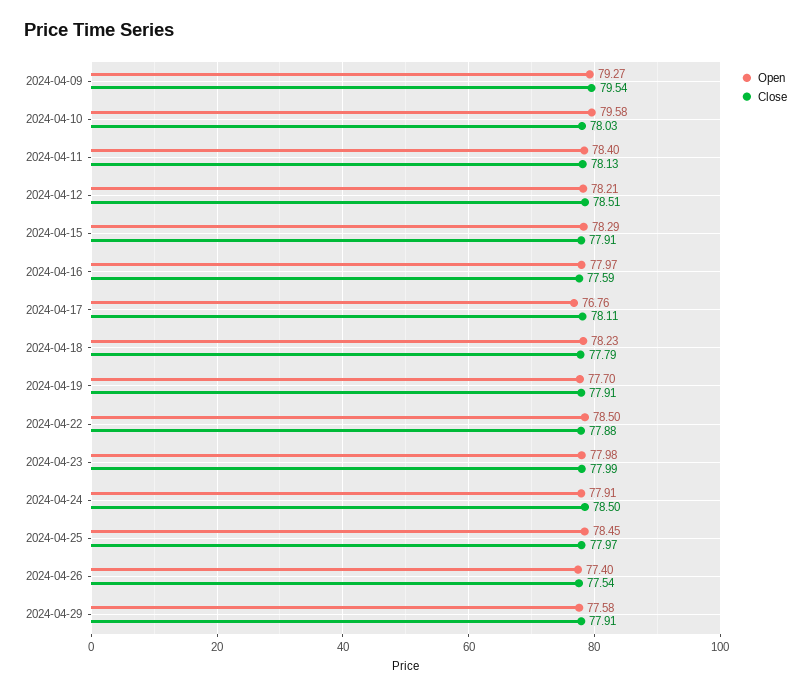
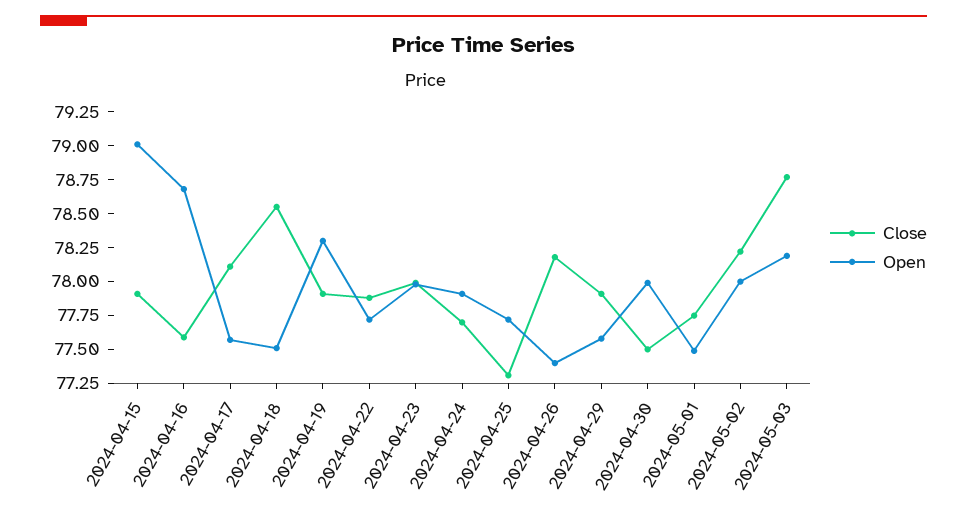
Open, 2024-04-09: 79.27 -> none
Close, 2024-04-09: 79.54 -> none
Open, 2024-04-10: 79.58 -> none
Close, 2024-04-10: 78.03 -> none
Open, 2024-04-11: 78.4 -> none
Close, 2024-04-11: 78.13 -> none
Open, 2024-04-12: 78.21 -> none
Close, 2024-04-12: 78.51 -> none
Open, 2024-04-15: 78.29 -> 79
Open, 2024-04-16: 77.97 -> 78.75
Open, 2024-04-17: 76.76 -> 77.5
Open, 2024-04-18: 78.23 -> 77.5
Close, 2024-04-18: 77.79 -> 78.5
Open, 2024-04-19: 77.7 -> 78.25
Open, 2024-04-22: 78.5 -> 77.75
Close, 2024-04-24: 78.5 -> 77.75
Open, 2024-04-25: 78.45 -> 77.75
Close, 2024-04-25: 77.97 -> 77.25
Close, 2024-04-26: 77.54 -> 78.25
Close, 2024-04-30: none -> 77.5
Open, 2024-04-30: none -> 78
Close, 2024-05-01: none -> 77.75
Open, 2024-05-01: none -> 77.5
Close, 2024-05-02: none -> 78.25
Open, 2024-05-02: none -> 78
Close, 2024-05-03: none -> 78.75
Open, 2024-05-03: none -> 78.25

